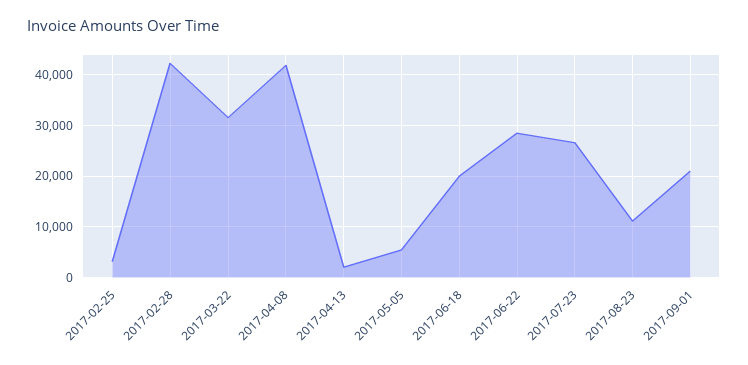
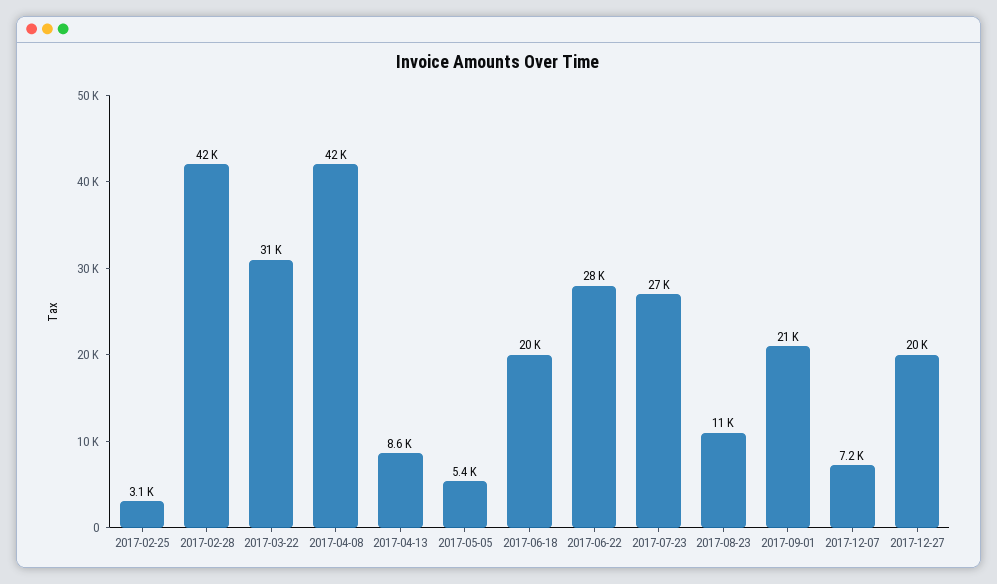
2017-04-13: 2000 -> 8600
2017-12-07: none -> 7200
2017-12-27: none -> 20000

